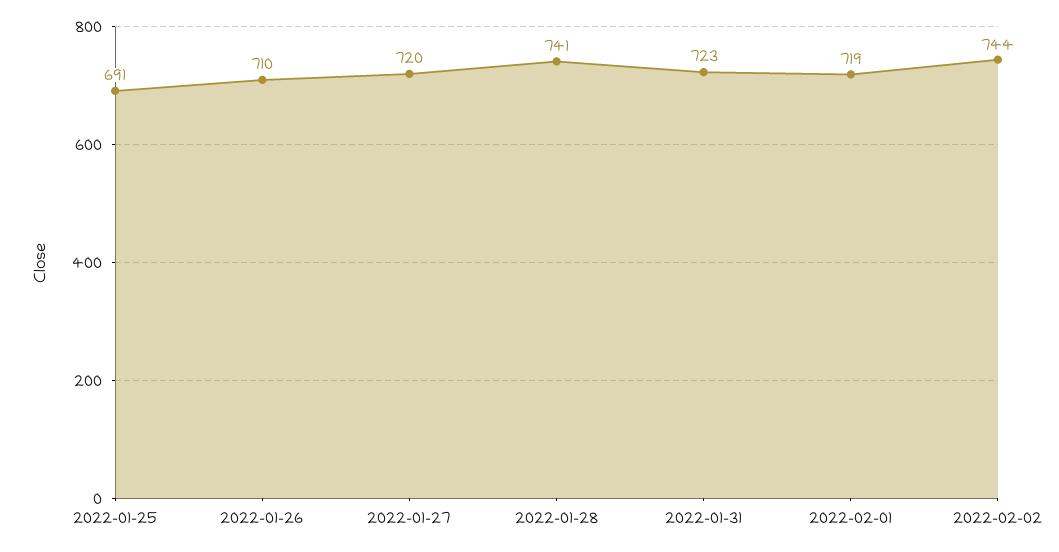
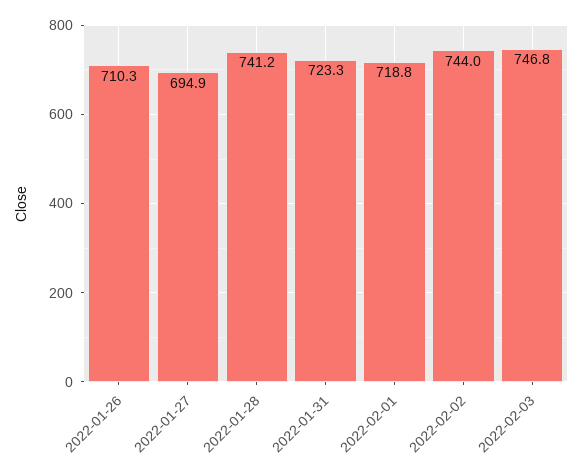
2022-01-25: 691 -> none
2022-01-27: 720 -> 694.9
2022-02-03: none -> 746.8

